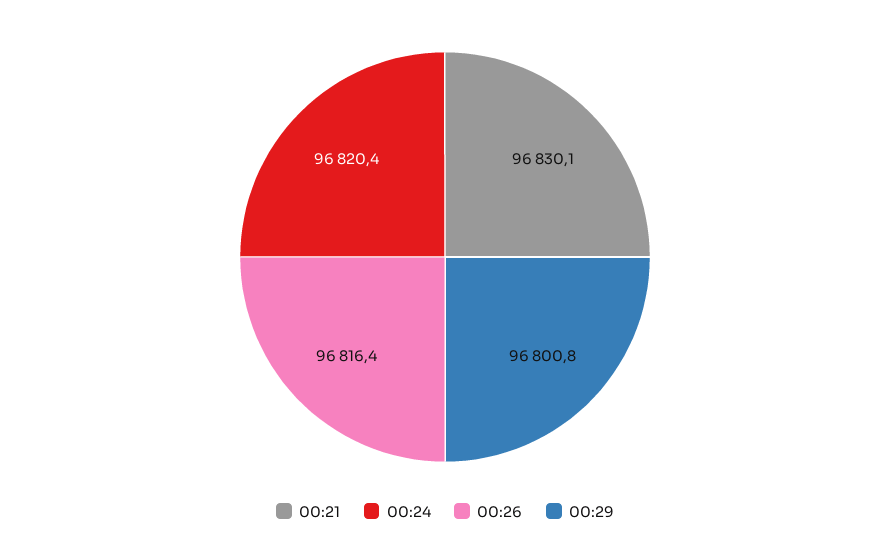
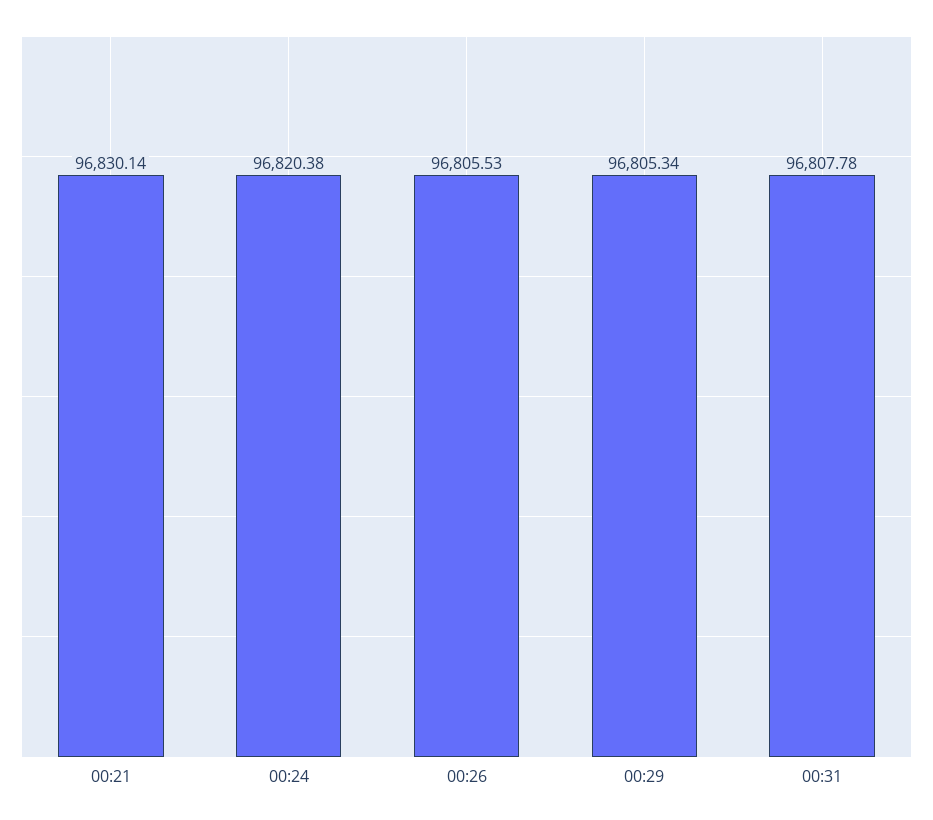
00:26: 96816.4 -> 96805.53
00:29: 96800.8 -> 96805.34
00:31: none -> 96807.78

